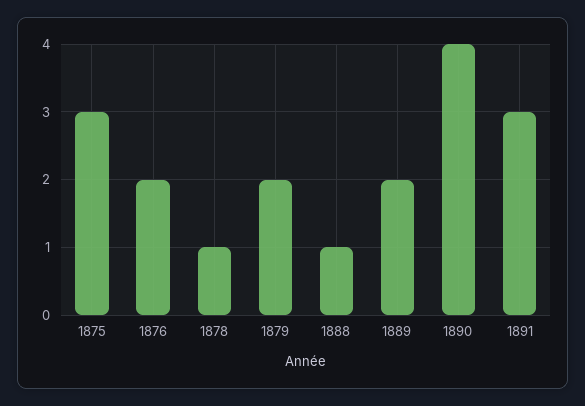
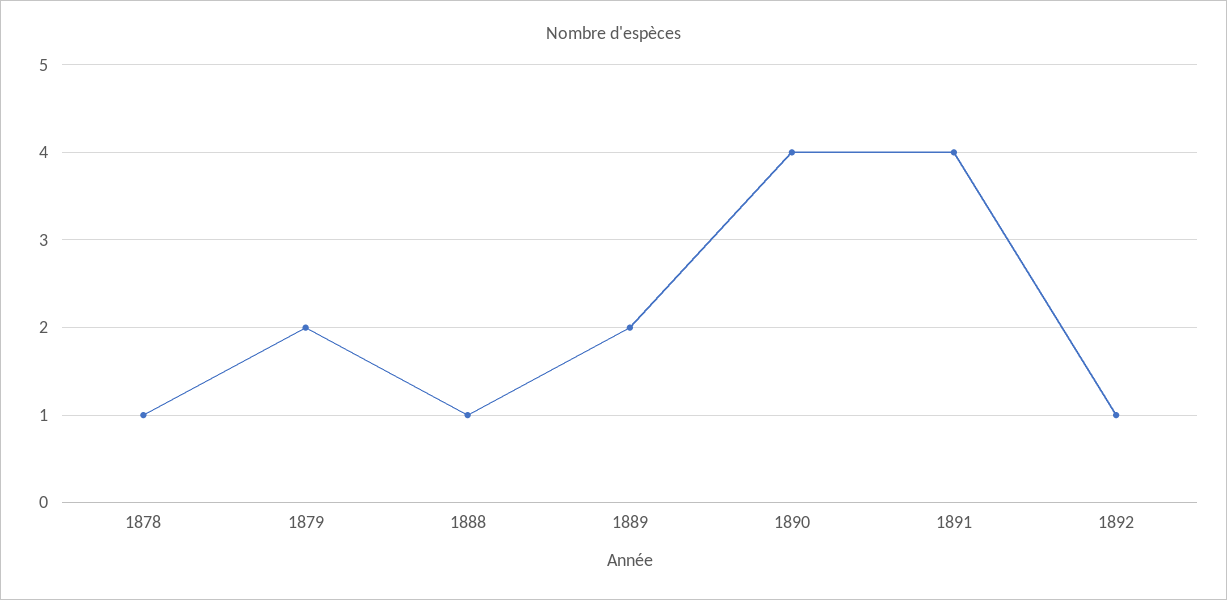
1875: 3 -> none
1876: 2 -> none
1891: 3 -> 4
1892: none -> 1

